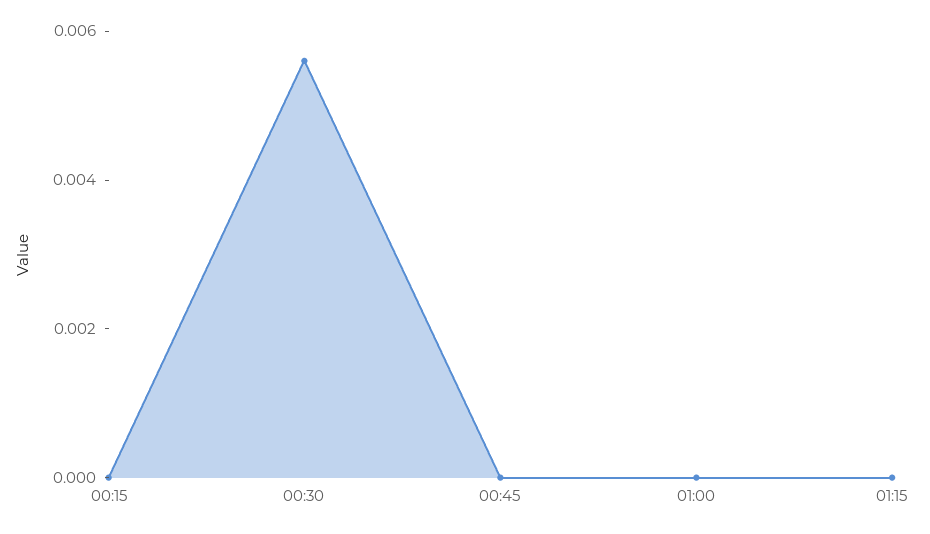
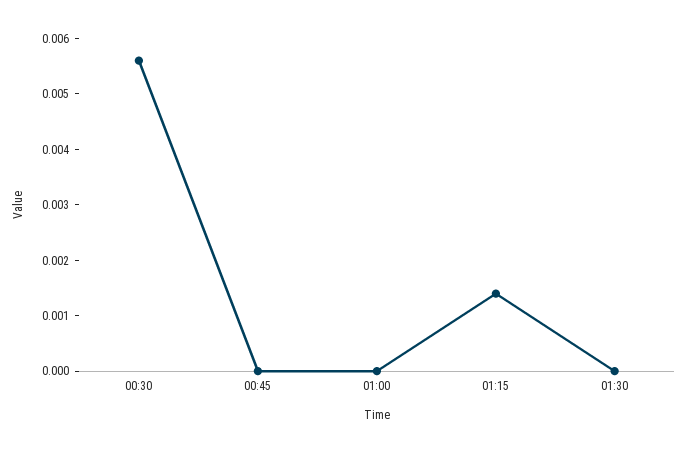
00:15: 0 -> none
01:15: 0 -> 0.0015
01:30: none -> 0

